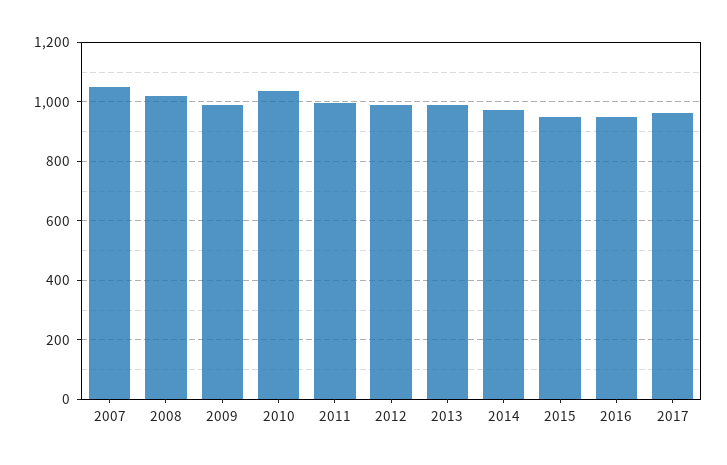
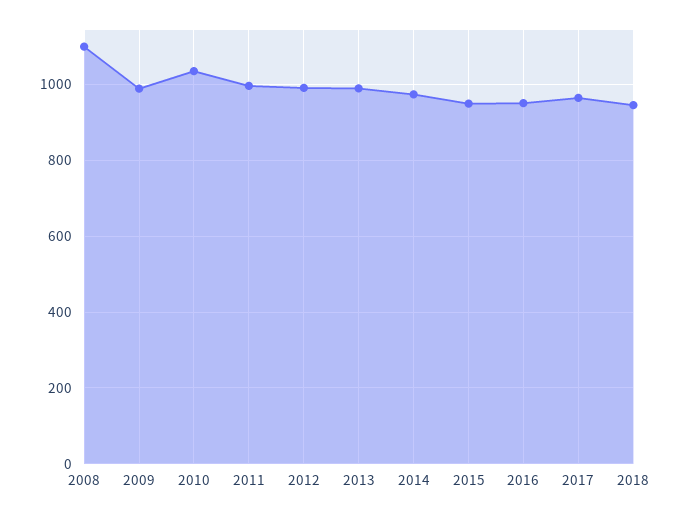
2007: 1050 -> none
2008: 1025 -> 1100
2018: none -> 940

